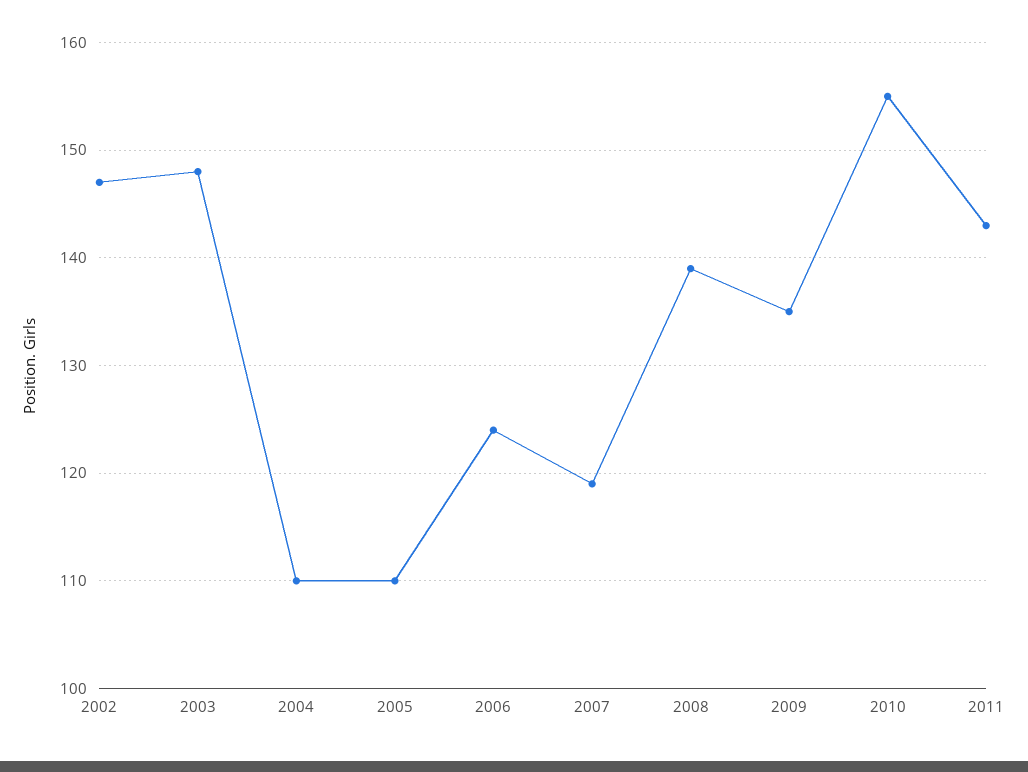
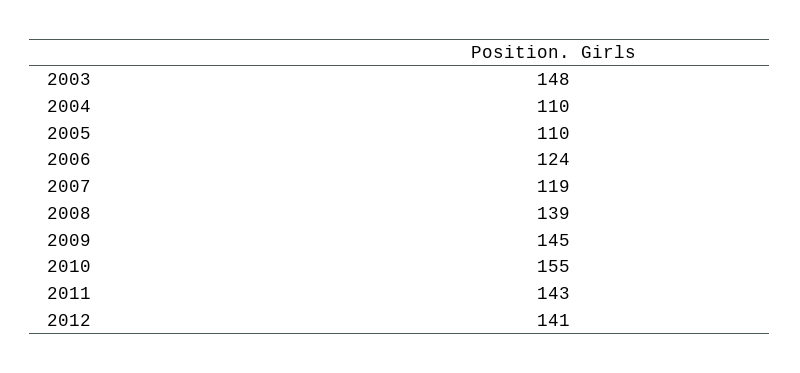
2002: 147 -> none
2009: 135 -> 145
2012: none -> 141

